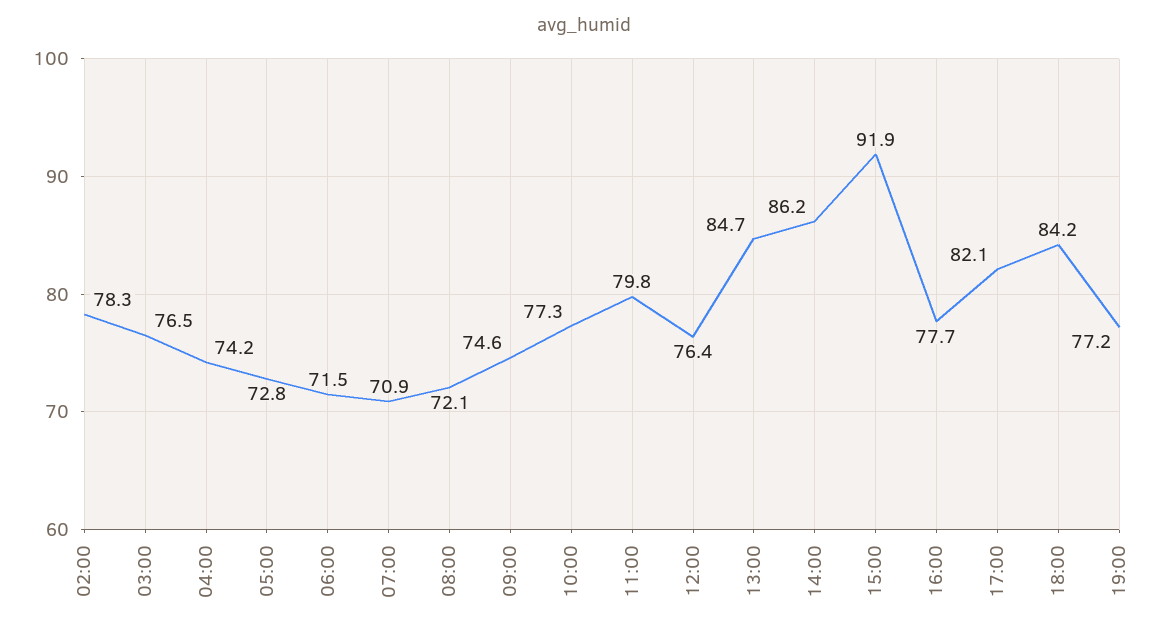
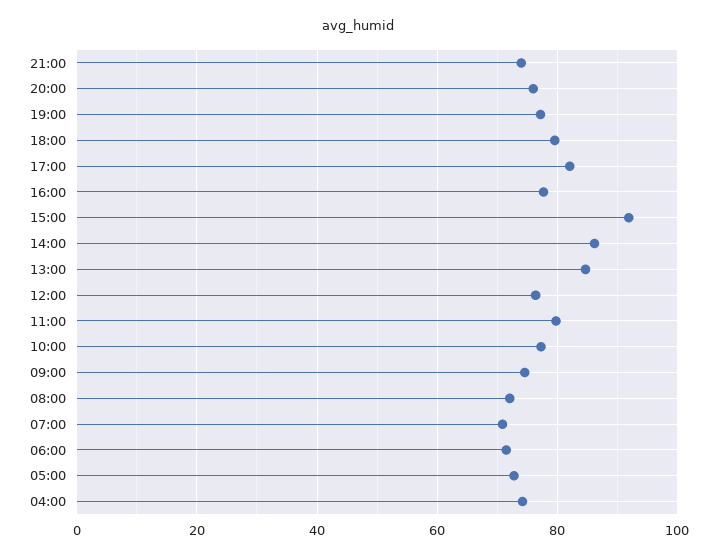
02:00: 78.3 -> none
03:00: 76.5 -> none
18:00: 84.2 -> 80
21:00: none -> 74
20:00: none -> 76

